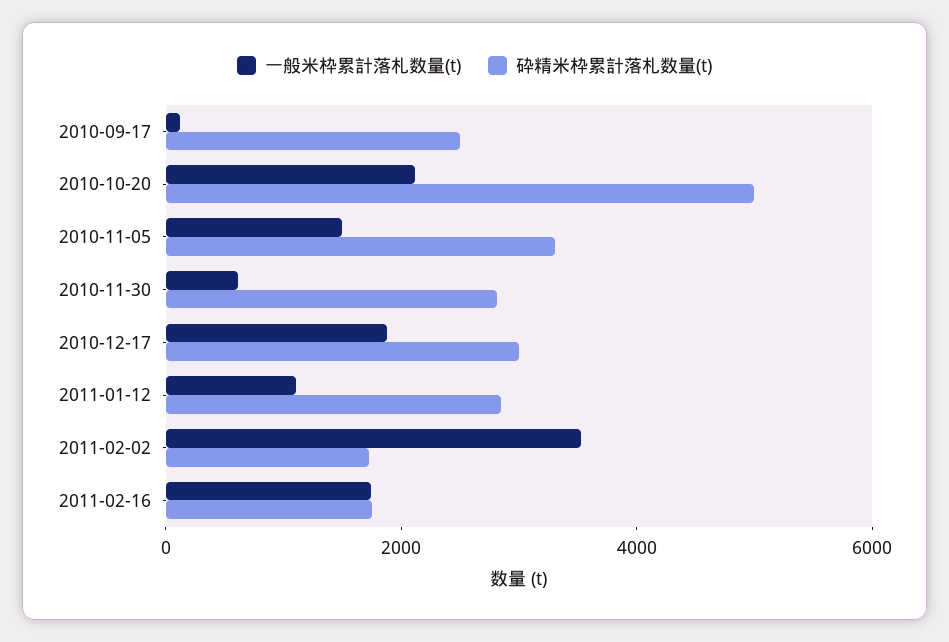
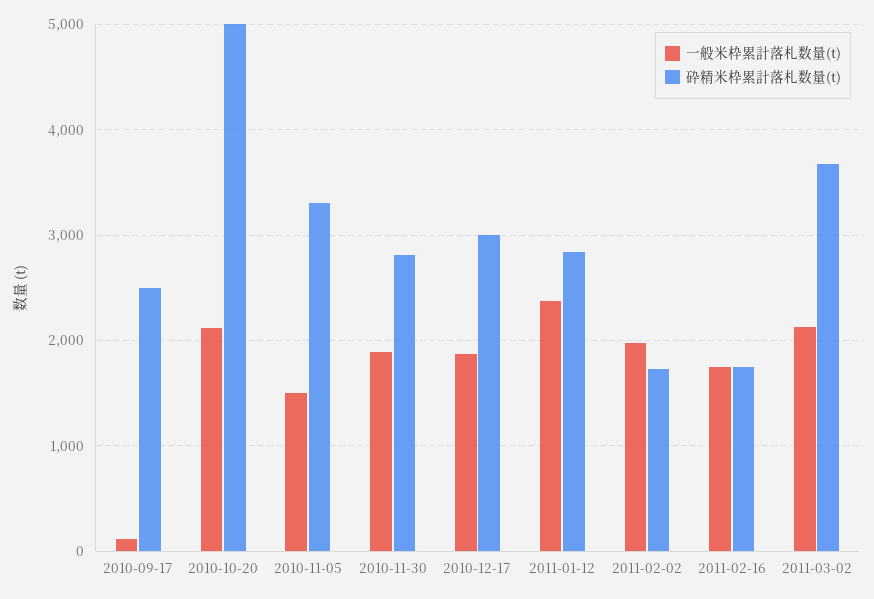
一般米枠累計落札数量(t), 2010-11-30: 500 -> 1900
一般米枠累計落札数量(t), 2011-01-12: 1000 -> 2400
一般米枠累計落札数量(t), 2011-02-02: 3500 -> 2000
一般米枠累計落札数量(t), 2011-03-02: none -> 2100
砕精米枠累計落札数量(t), 2011-03-02: none -> 3700

